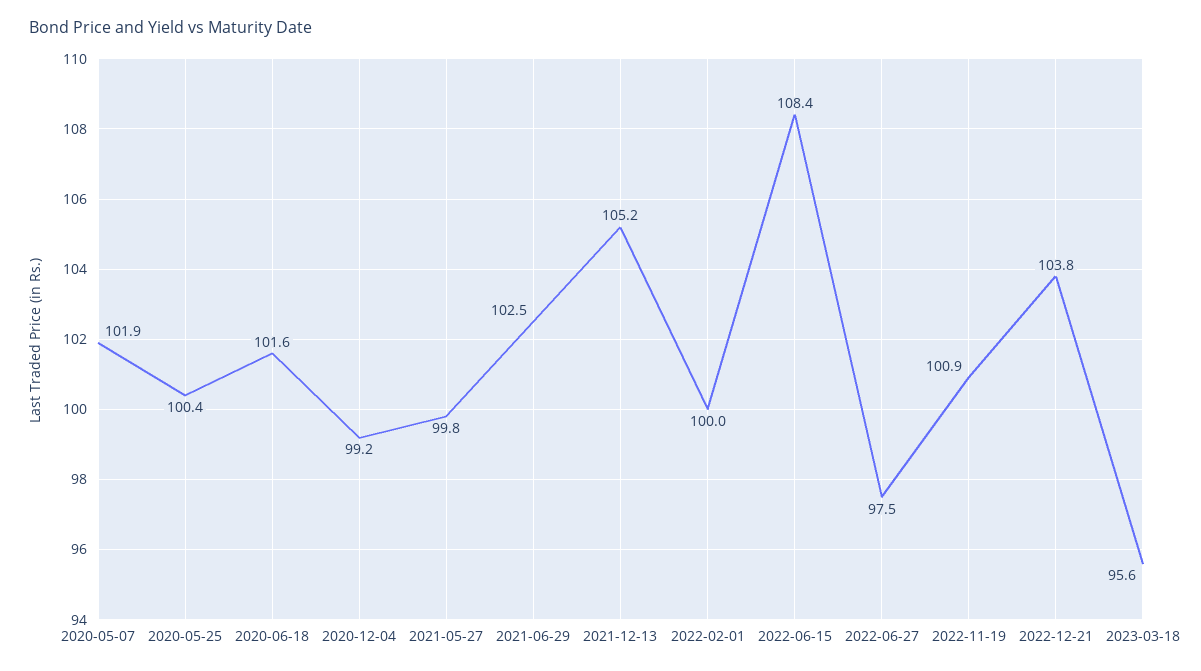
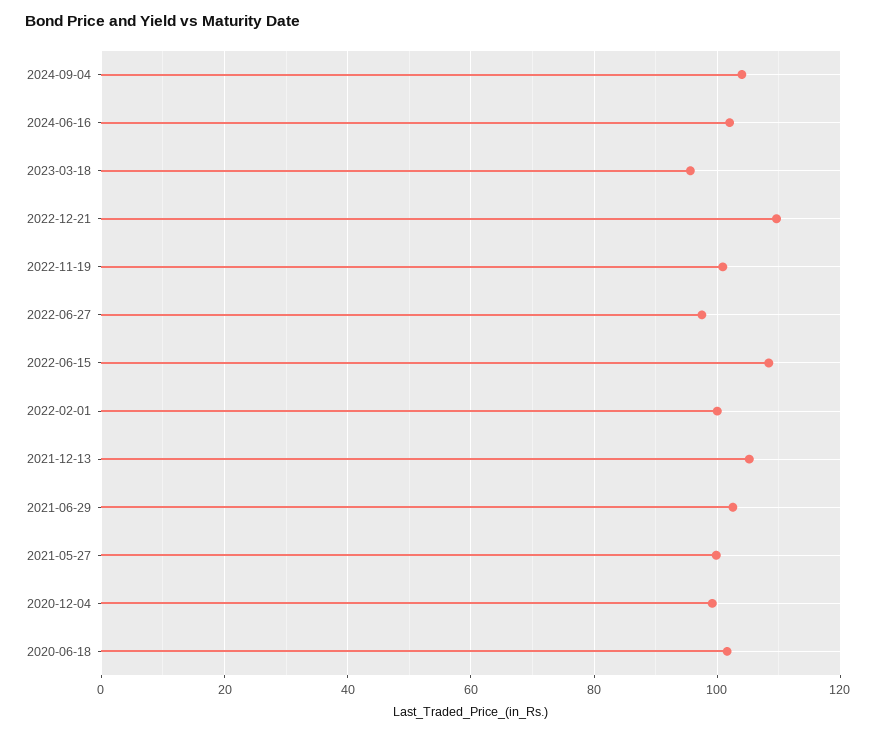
2020-05-07: 101.9 -> none
2020-05-25: 100.4 -> none
2022-12-21: 103.8 -> 110
2024-09-04: none -> 104
2024-06-16: none -> 102

